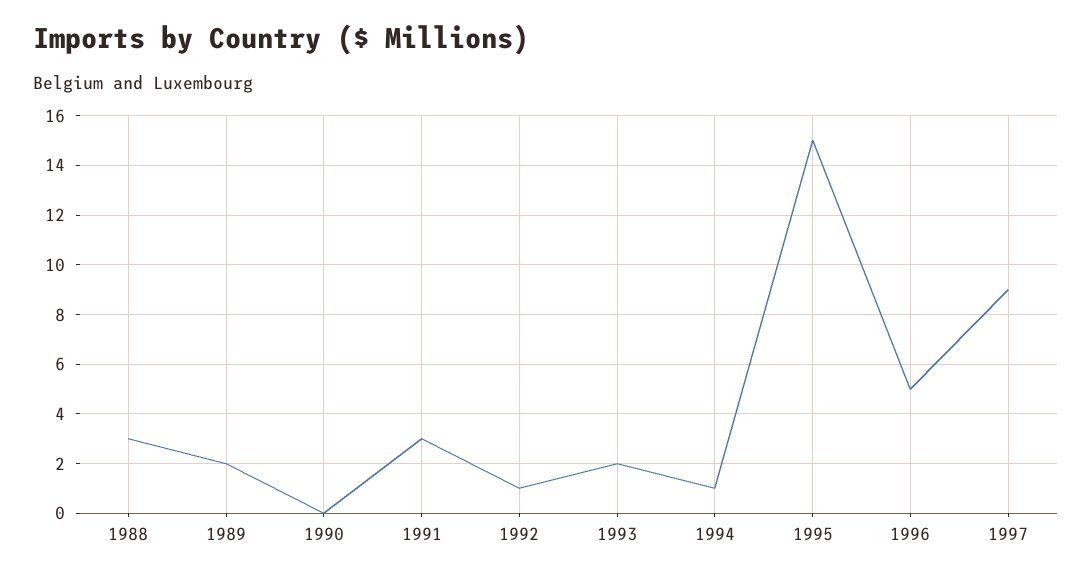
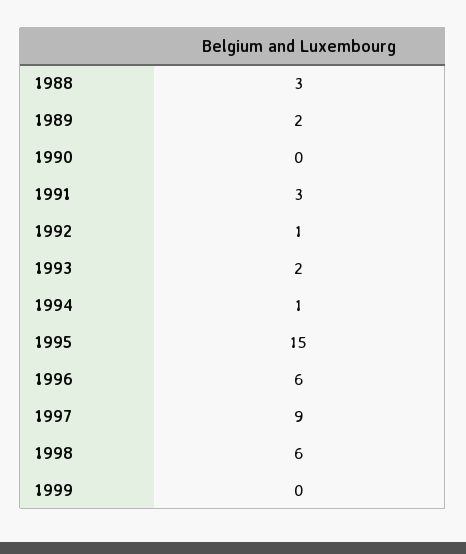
1996: 5 -> 6
1998: none -> 6
1999: none -> 0

